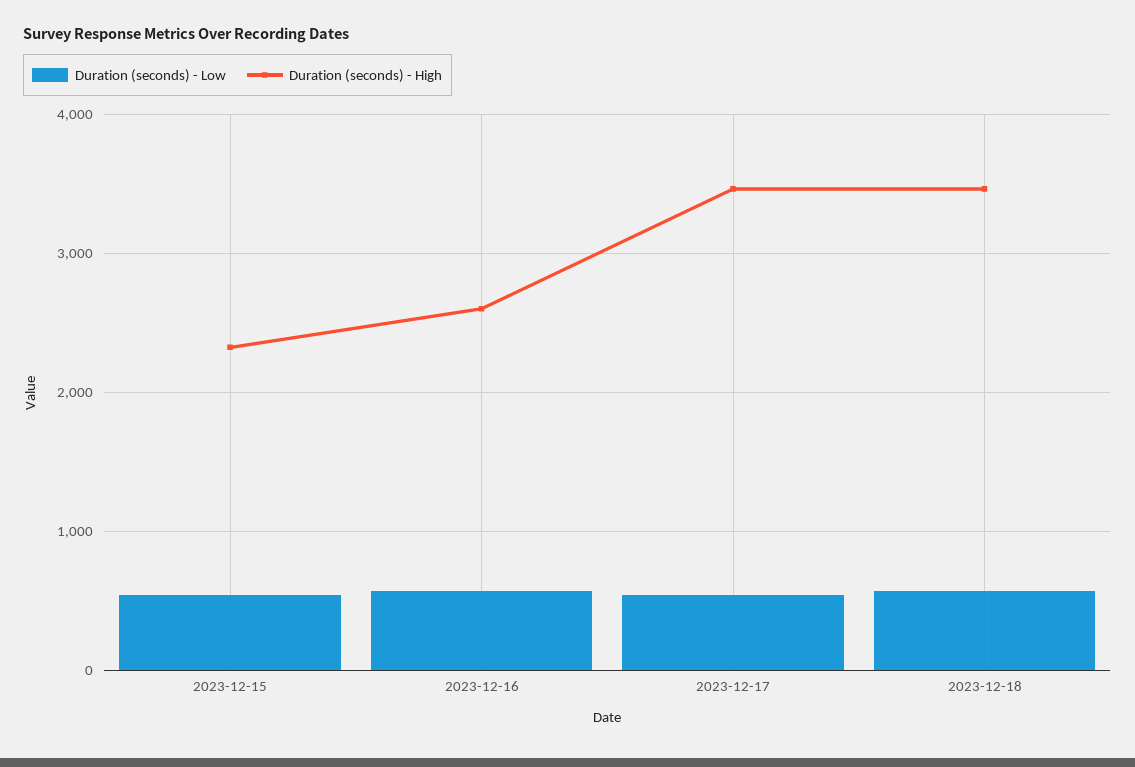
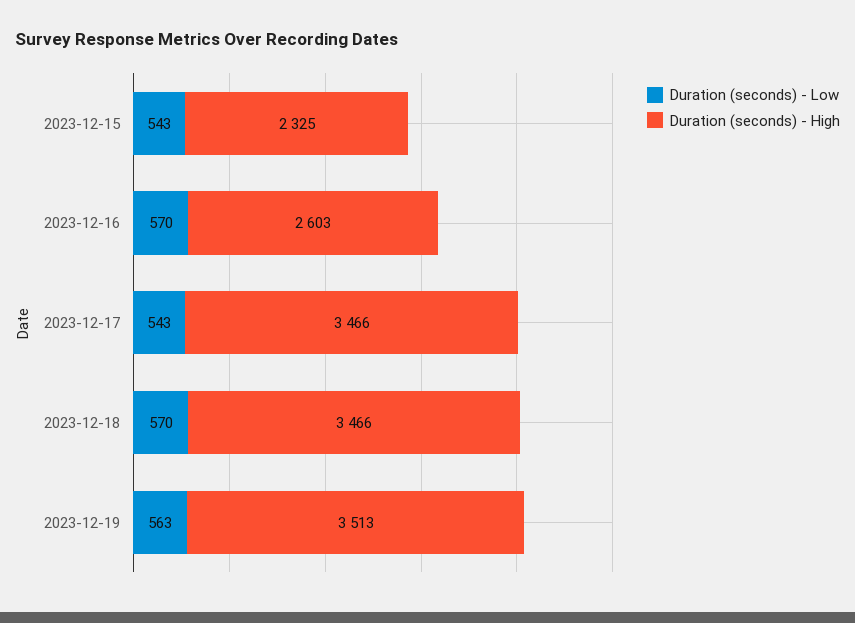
Duration (seconds) - Low, 2023-12-19: none -> 563
Duration (seconds) - High, 2023-12-19: none -> 3513

